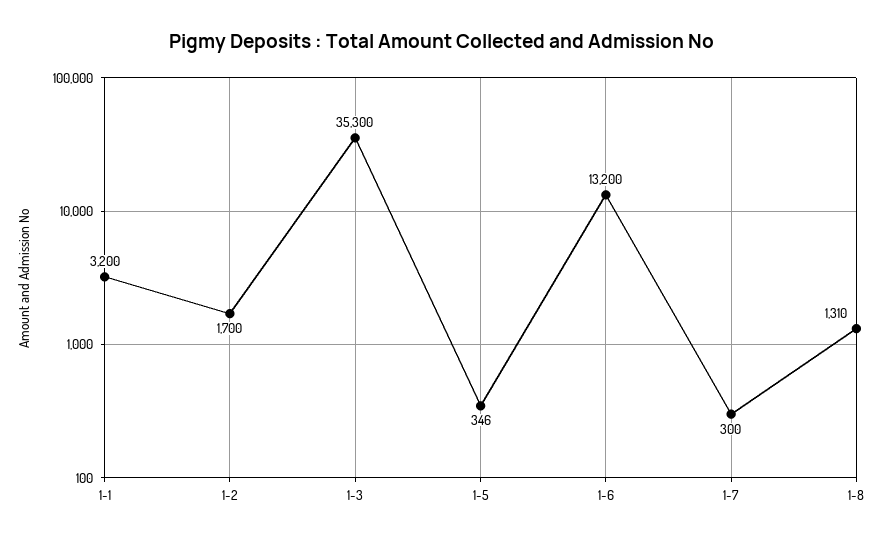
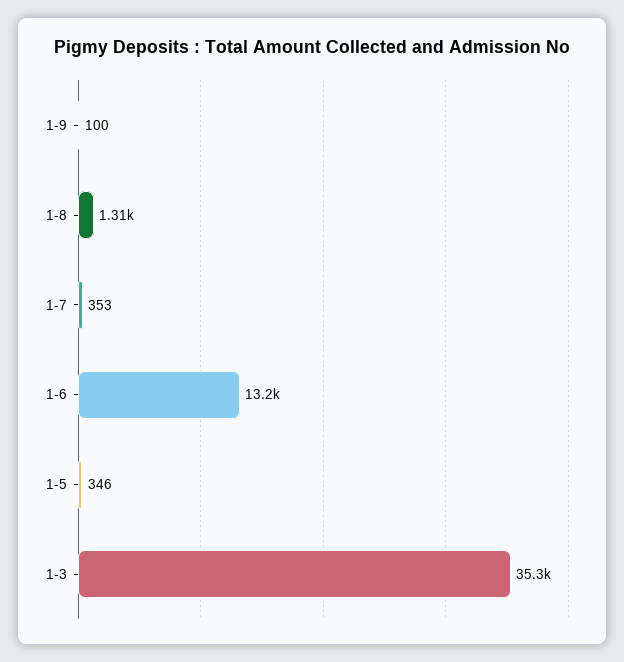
1-1: 3200 -> none
1-2: 1700 -> none
1-7: 300 -> 353
1-9: none -> 100

